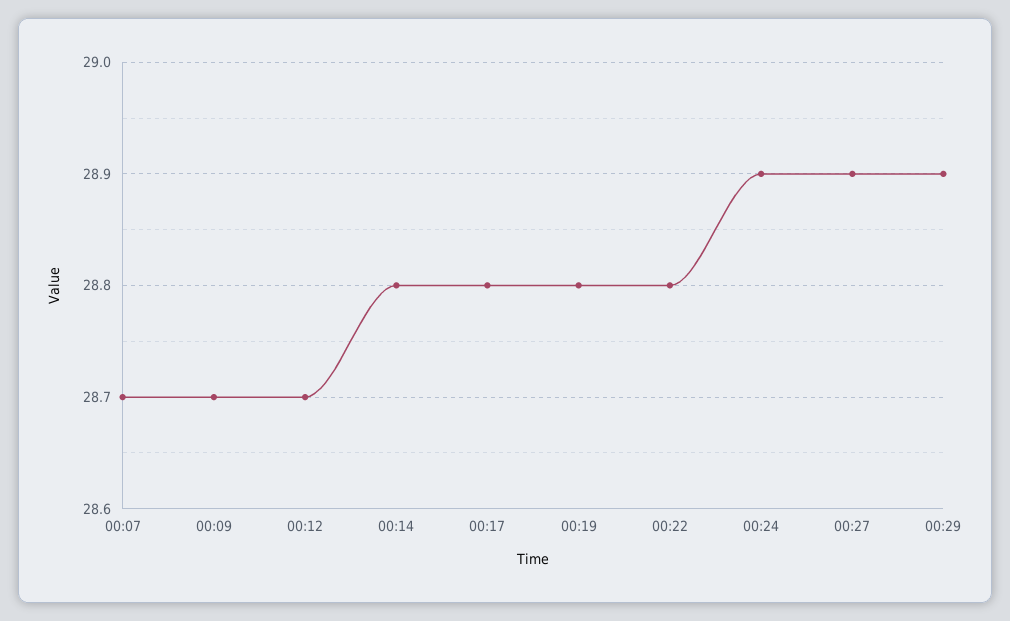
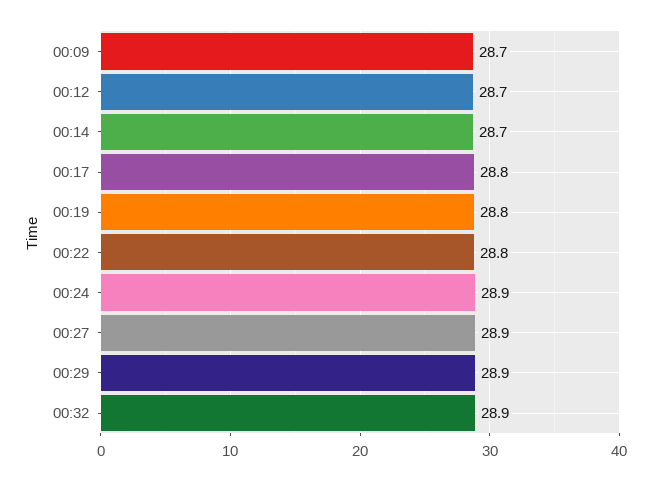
00:07: 28.7 -> none
00:14: 28.8 -> 28.7
00:32: none -> 28.9

